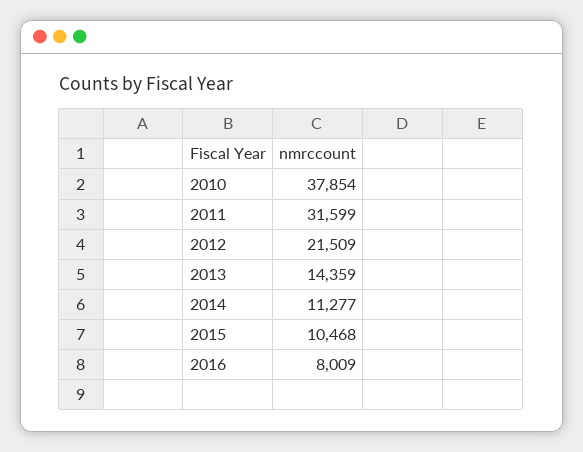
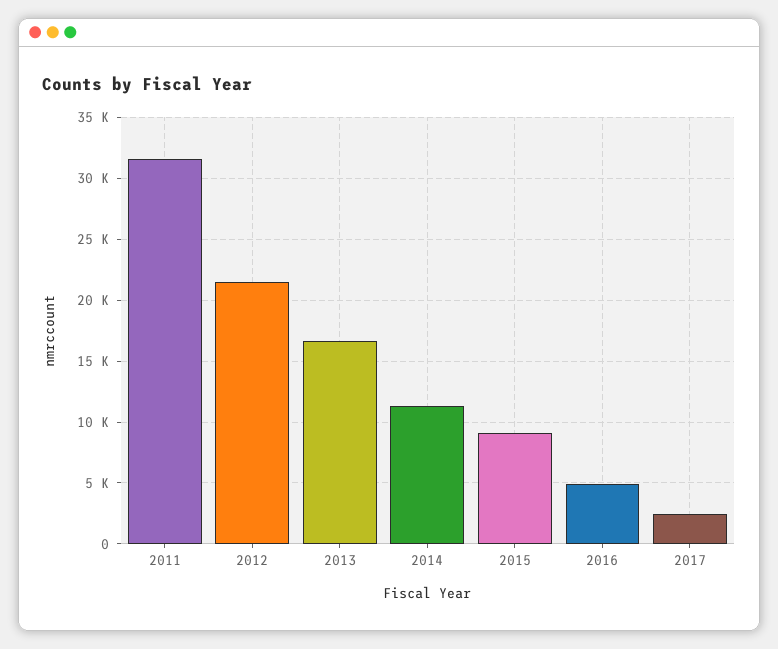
2010: 37854 -> none
2013: 14359 -> 16500
2015: 10468 -> 9000
2016: 8009 -> 5000
2017: none -> 2500

